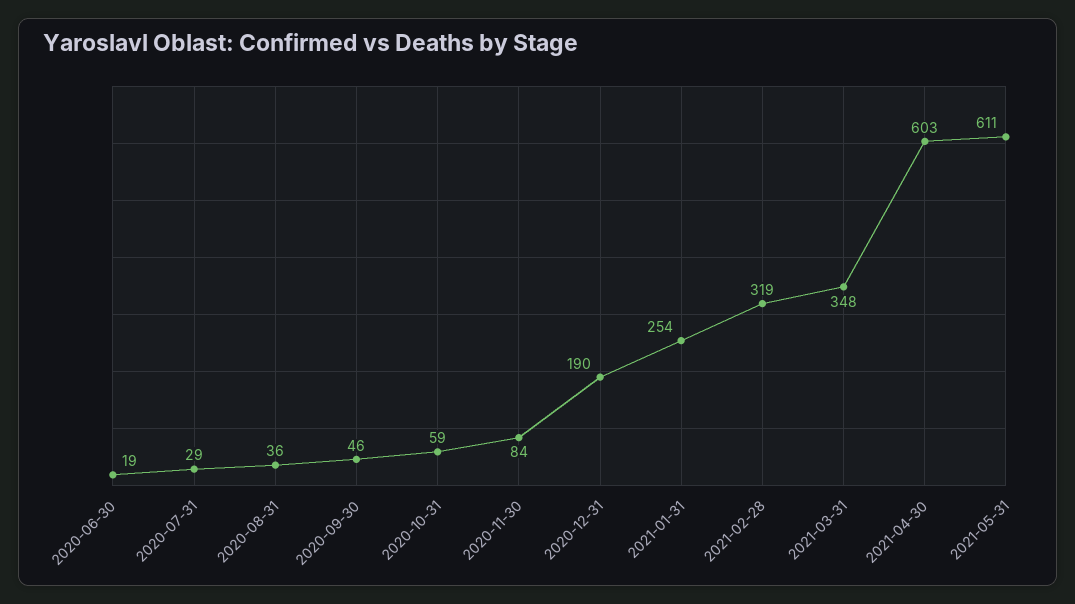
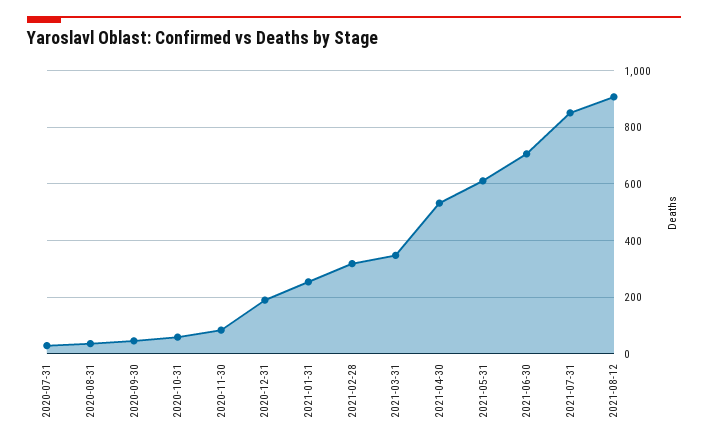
2020-06-30: 19 -> none
2021-04-30: 603 -> 525
2021-06-30: none -> 700
2021-07-31: none -> 850
2021-08-12: none -> 900

